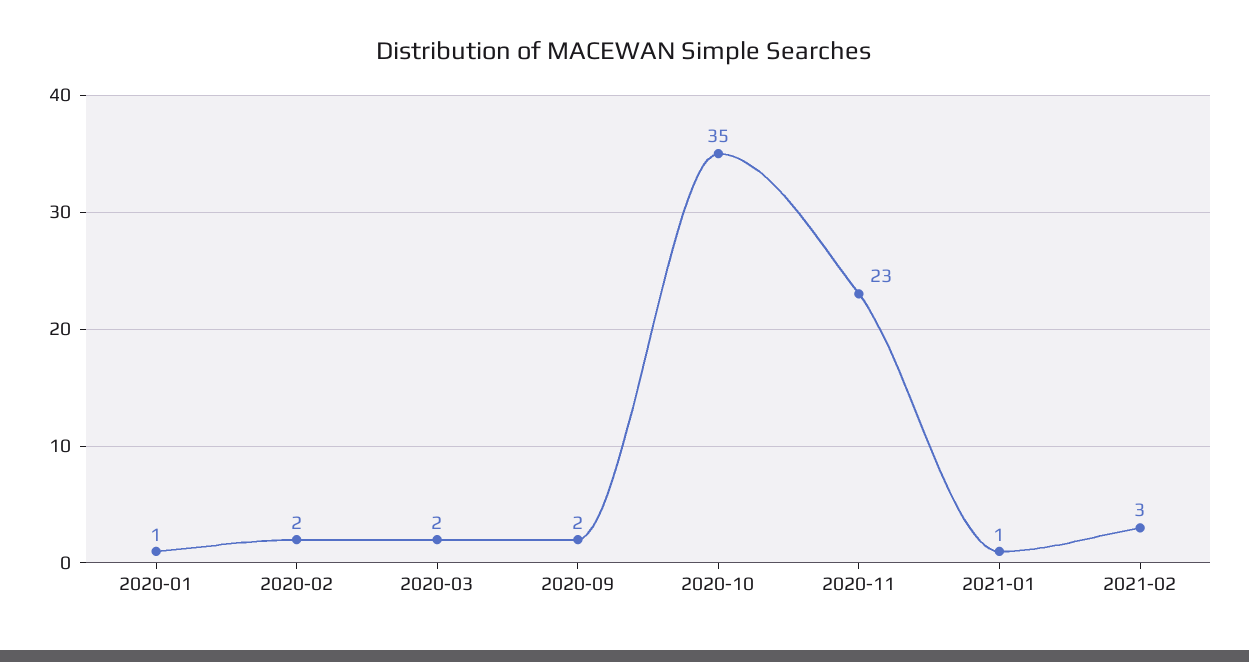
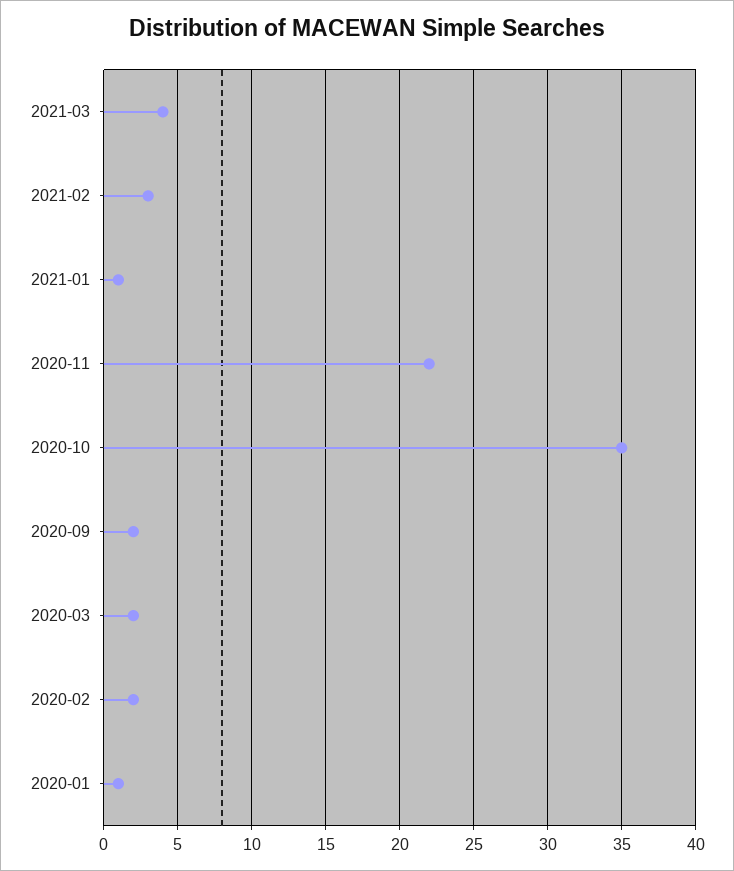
2020-11: 23 -> 22
2021-03: none -> 4

